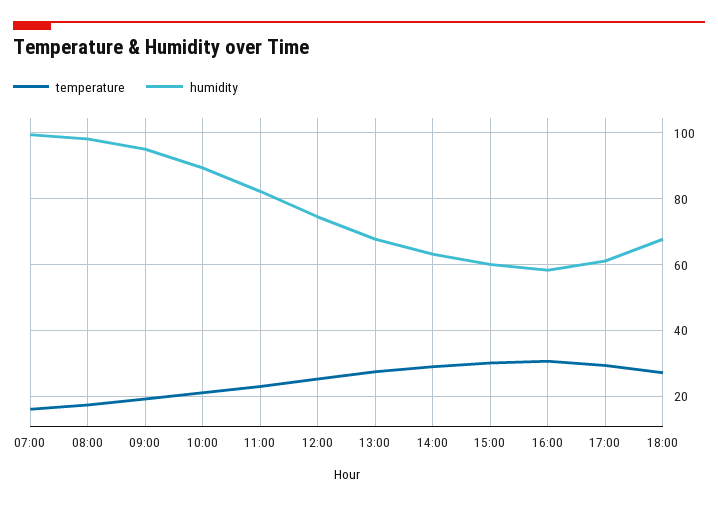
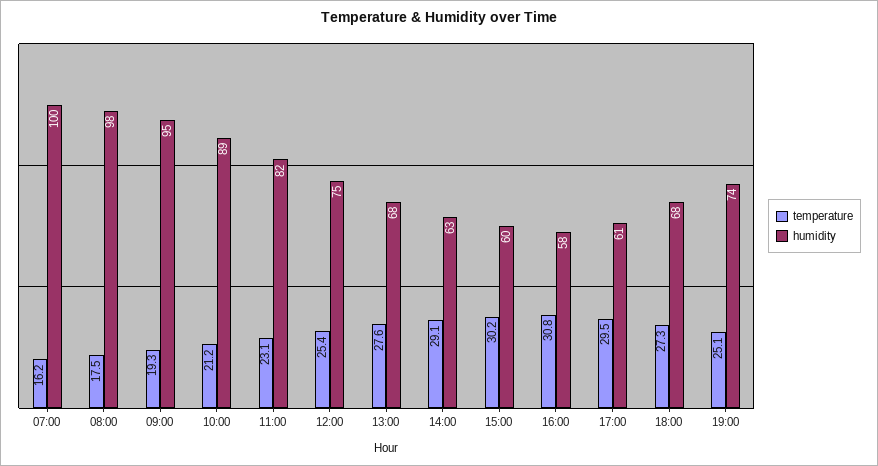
temperature, 19:00: none -> 25.1
humidity, 19:00: none -> 74

